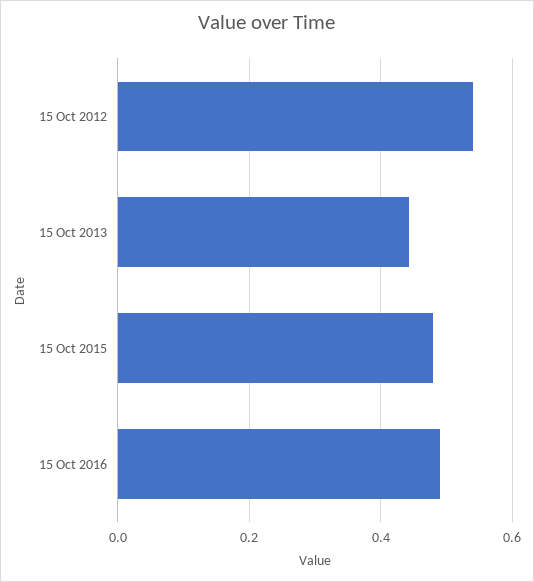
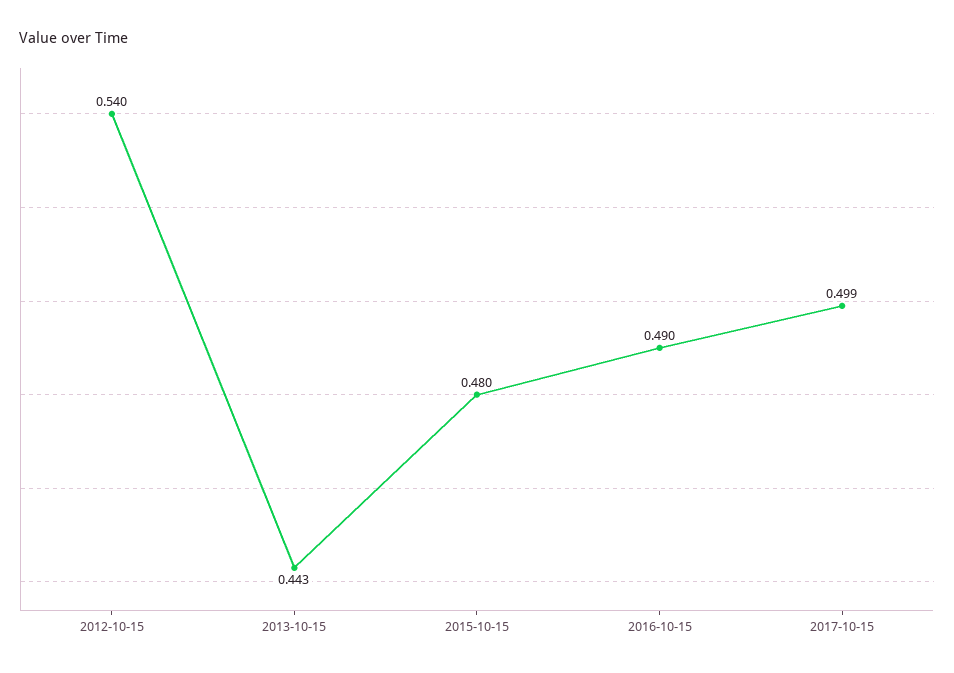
2017-10-15: none -> 0.499

